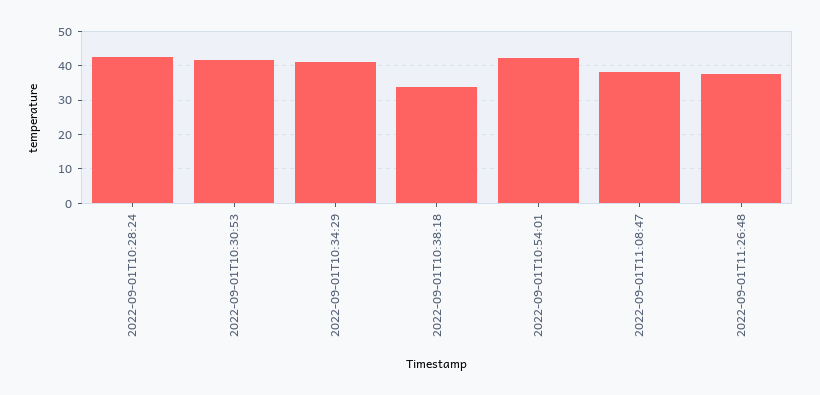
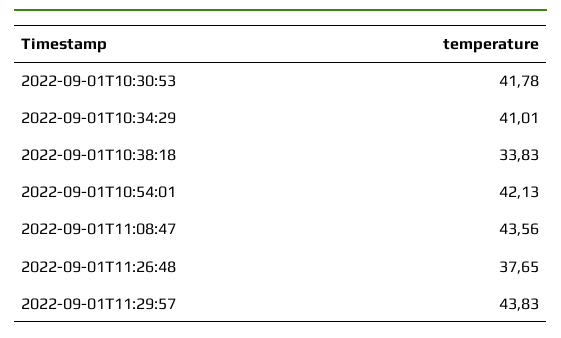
2022-09-01T10:28:24: 42 -> none
2022-09-01T11:08:47: 38 -> 43.56
2022-09-01T11:29:57: none -> 43.83

